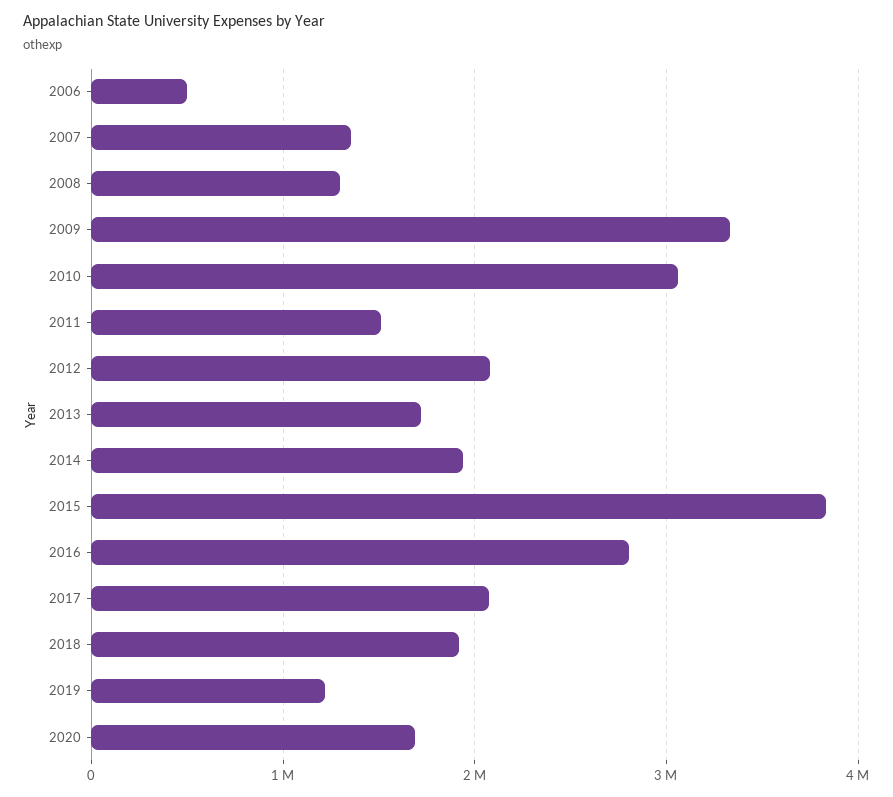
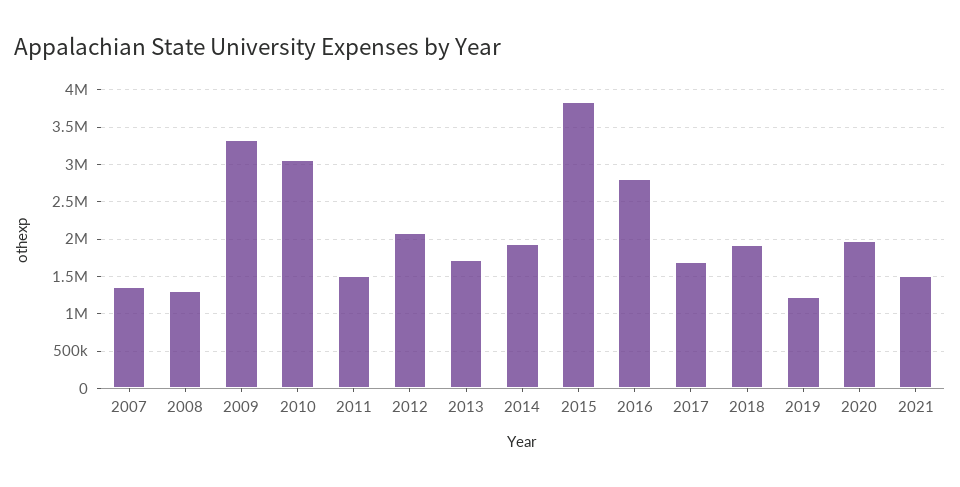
2006: 500000 -> none
2017: 2100000 -> 1700000
2020: 1700000 -> 2000000
2021: none -> 1500000

